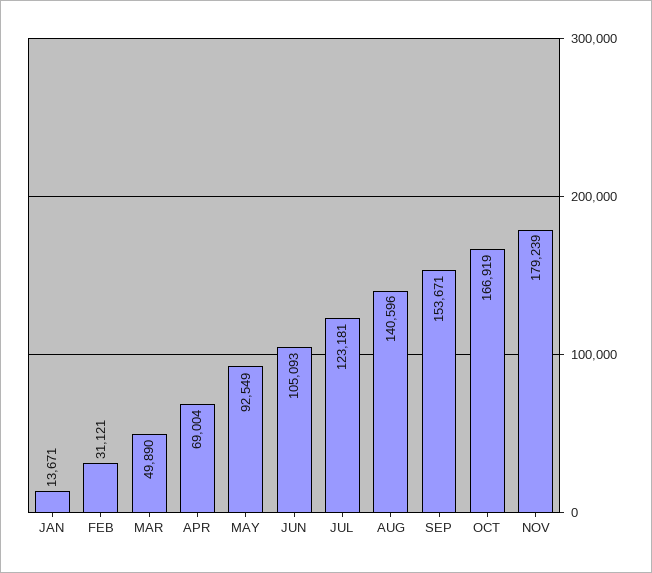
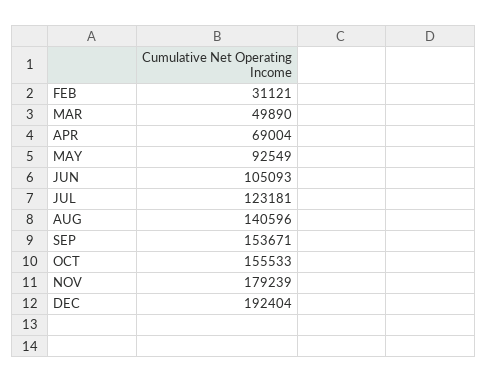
JAN: 13671 -> none
OCT: 166919 -> 155533
DEC: none -> 192404

